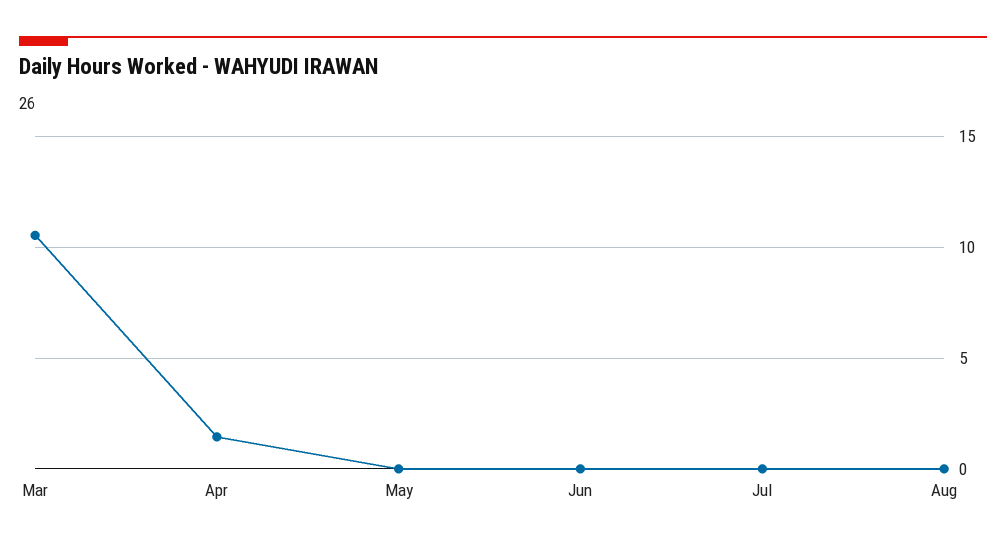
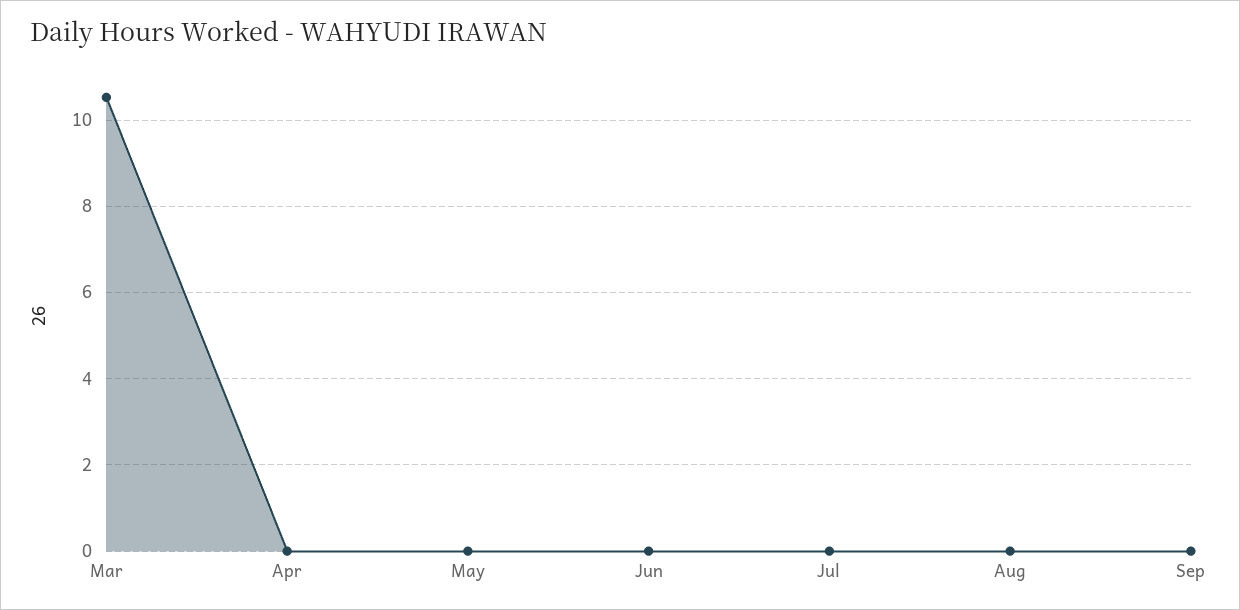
Apr: 1.5 -> 0
Sep: none -> 0

